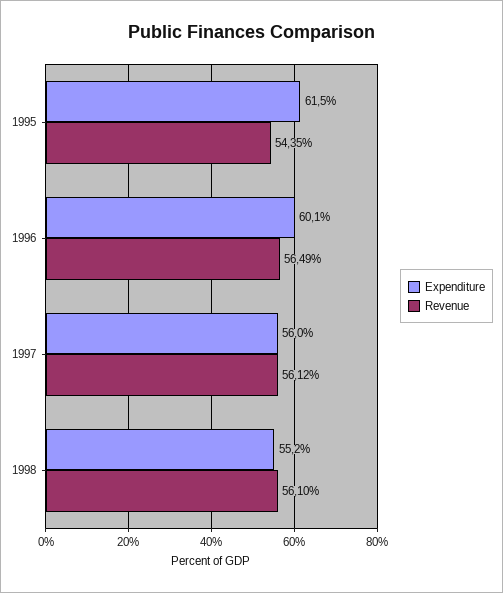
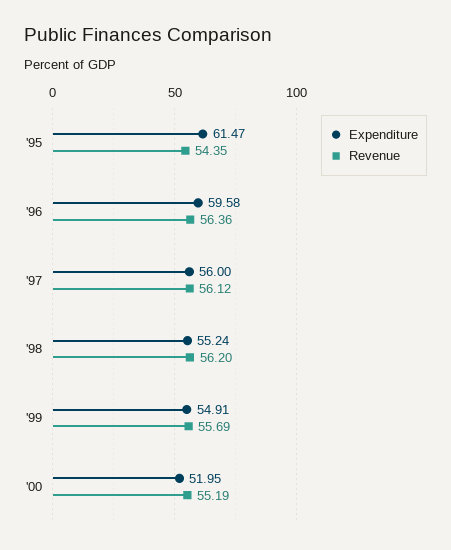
Expenditure, 1996: 60.1 -> 59.58
Revenue, 1996: 56.49 -> 56.36
Revenue, 1998: 56.1 -> 56.2
Expenditure, '99: none -> 54.91
Revenue, '99: none -> 55.69
Expenditure, '00: none -> 51.95
Revenue, '00: none -> 55.19

